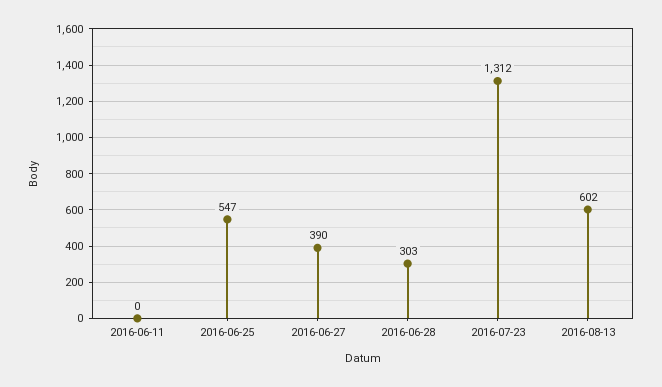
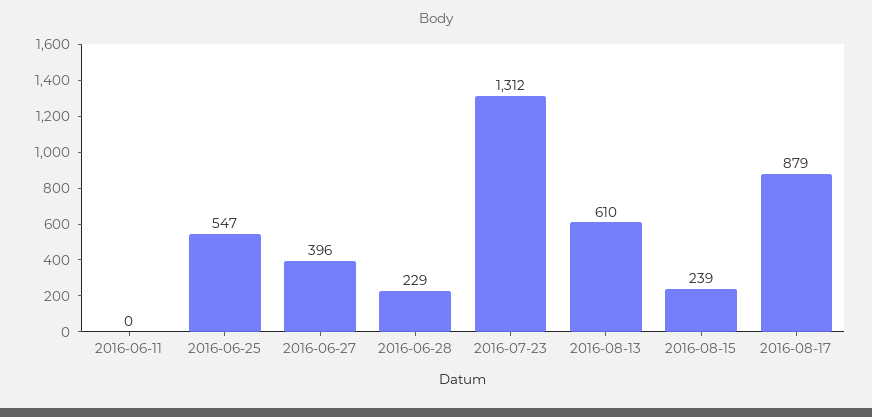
2016-06-27: 390 -> 396
2016-06-28: 303 -> 229
2016-08-13: 602 -> 610
2016-08-15: none -> 239
2016-08-17: none -> 879

